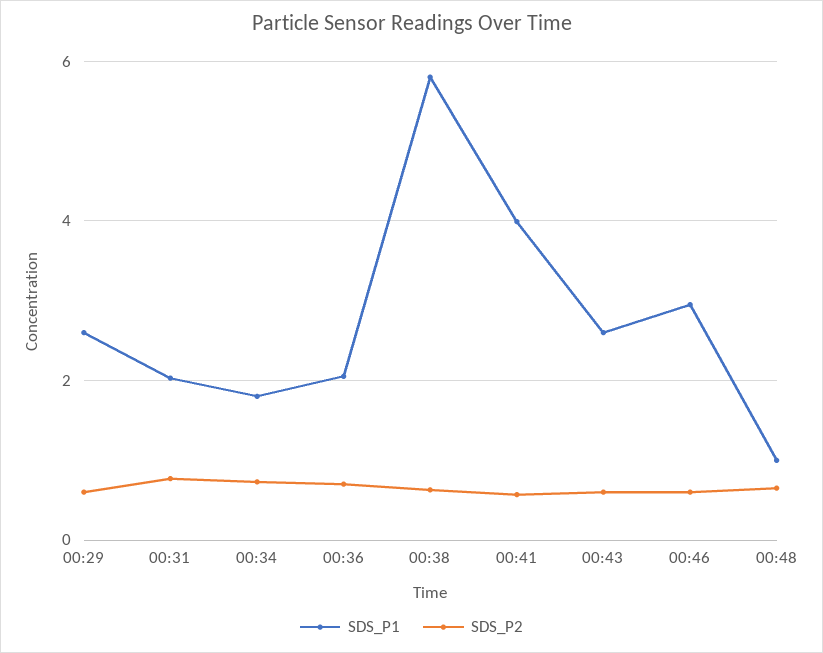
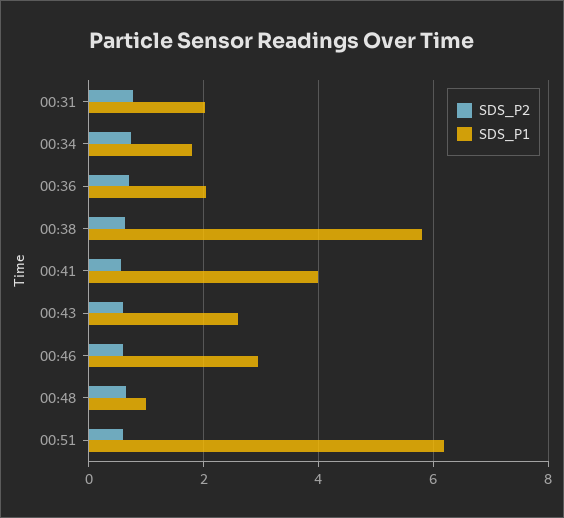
SDS_P1, 00:29: 2.6 -> none
SDS_P2, 00:29: 0.6 -> none
SDS_P2, 00:51: none -> 0.6
SDS_P1, 00:51: none -> 6.2

